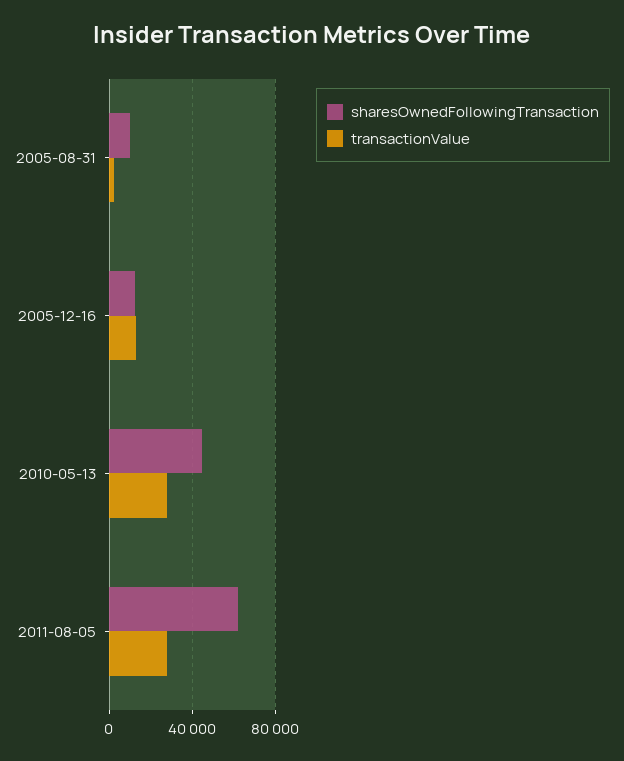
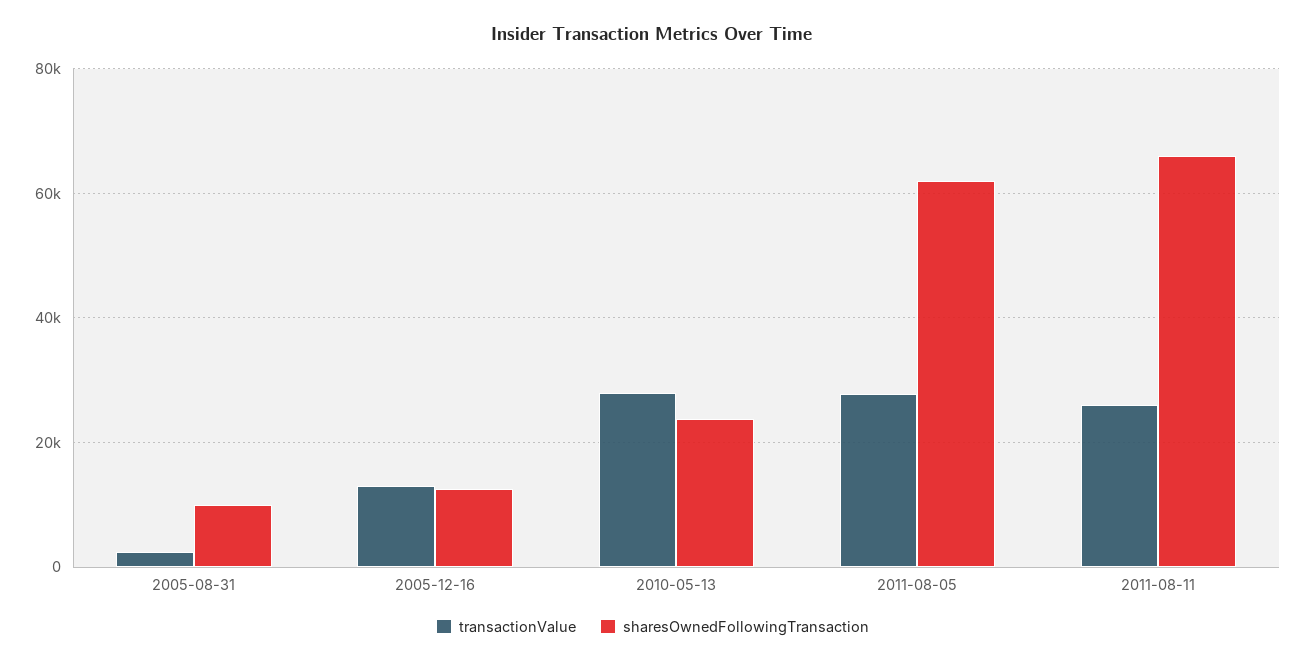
sharesOwnedFollowingTransaction, 2010-05-13: 45000 -> 24000
transactionValue, 2011-08-11: none -> 26000
sharesOwnedFollowingTransaction, 2011-08-11: none -> 66000

